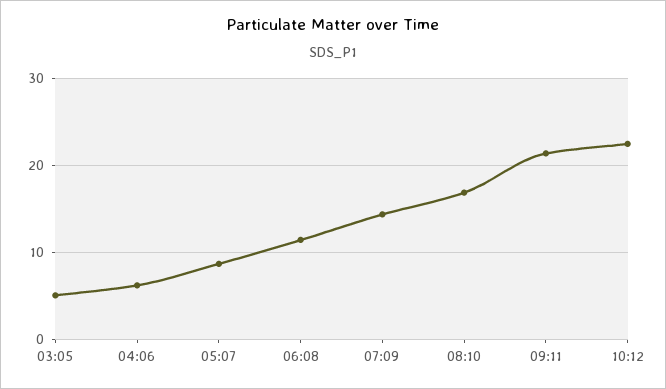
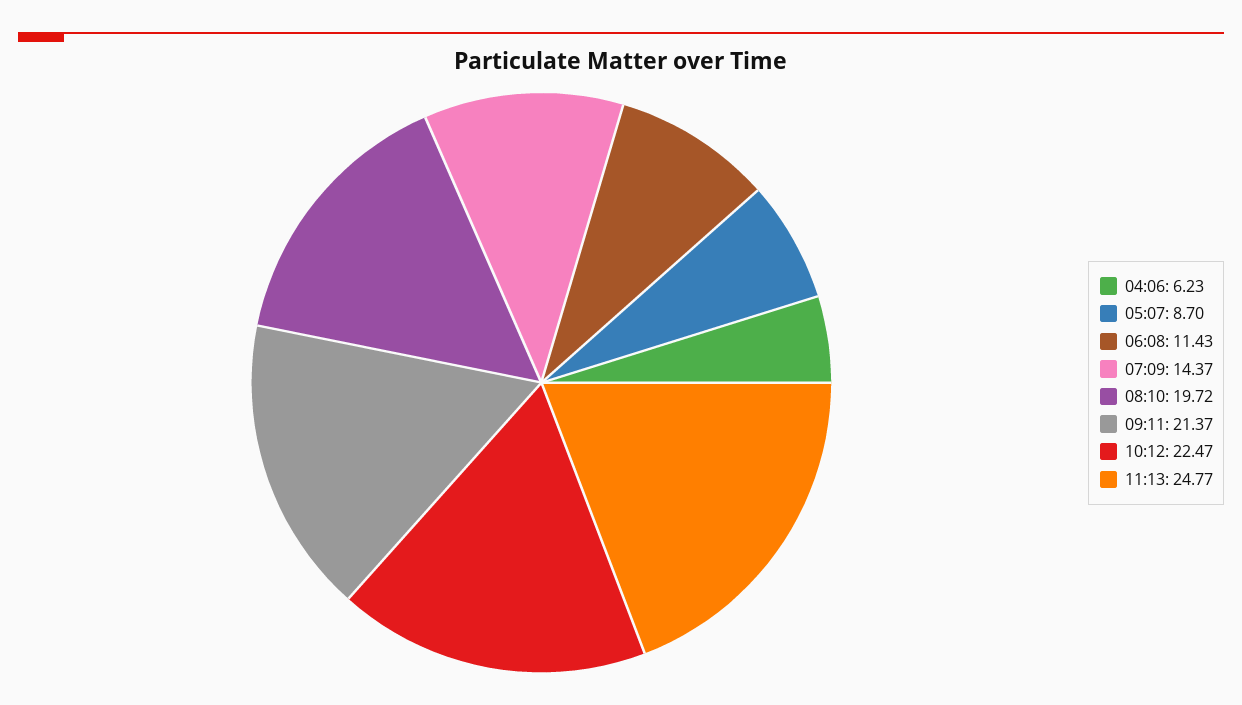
03:05: 5 -> none
08:10: 17 -> 19.72
11:13: none -> 24.77

